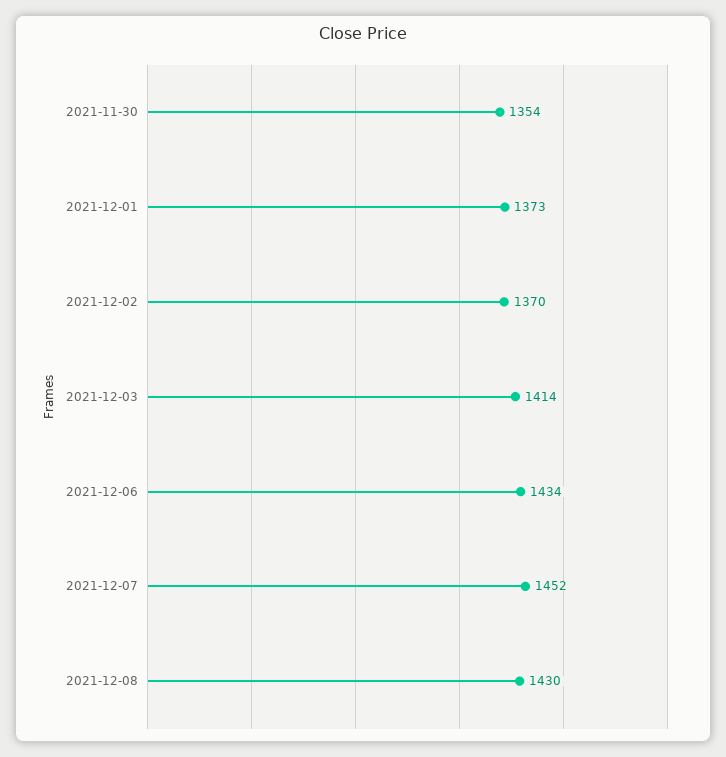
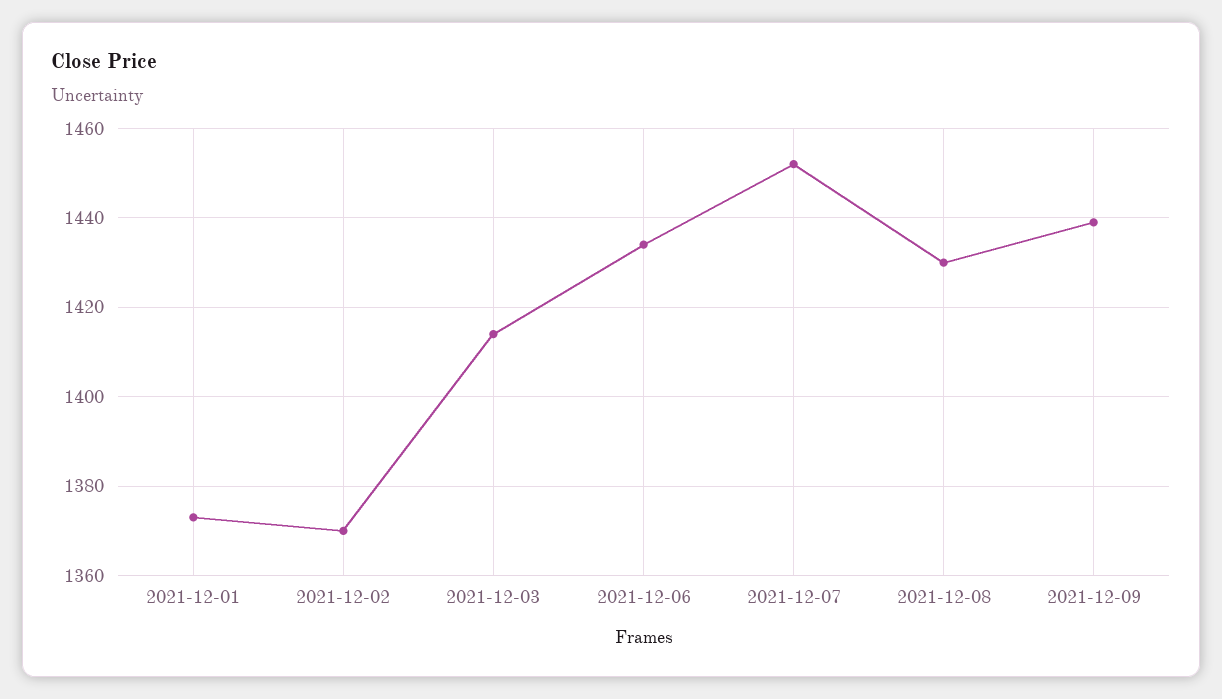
2021-11-30: 1354 -> none
2021-12-09: none -> 1440

